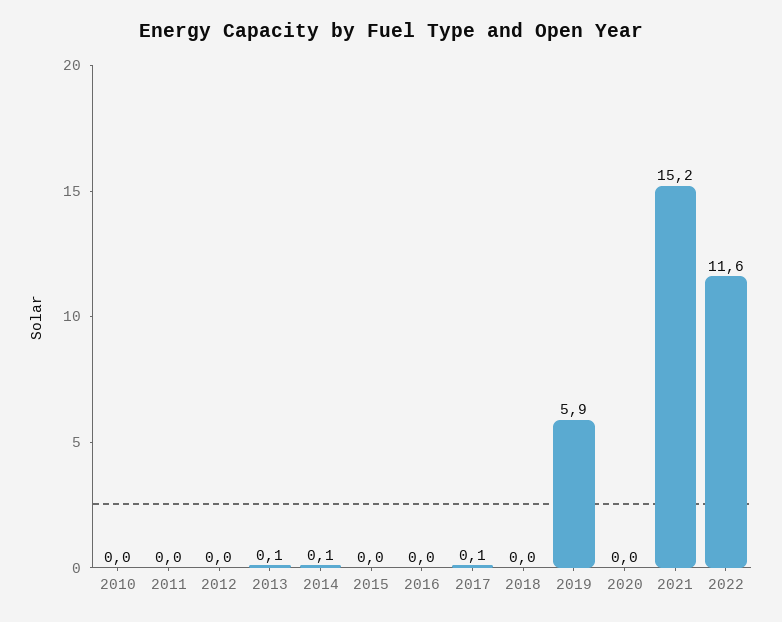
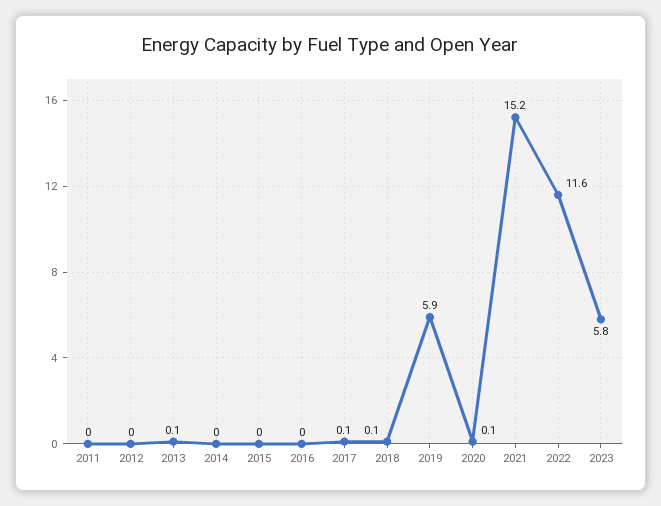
2010: 0 -> none
2014: 0.1 -> 0
2018: 0 -> 0.1
2020: 0 -> 0.1
2023: none -> 5.8

